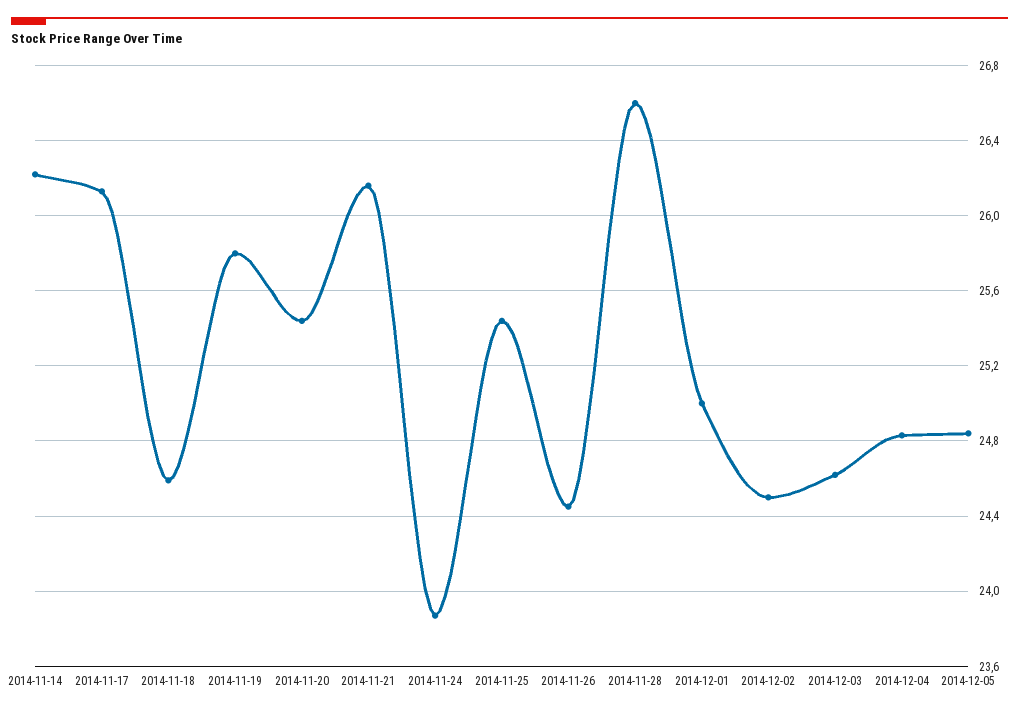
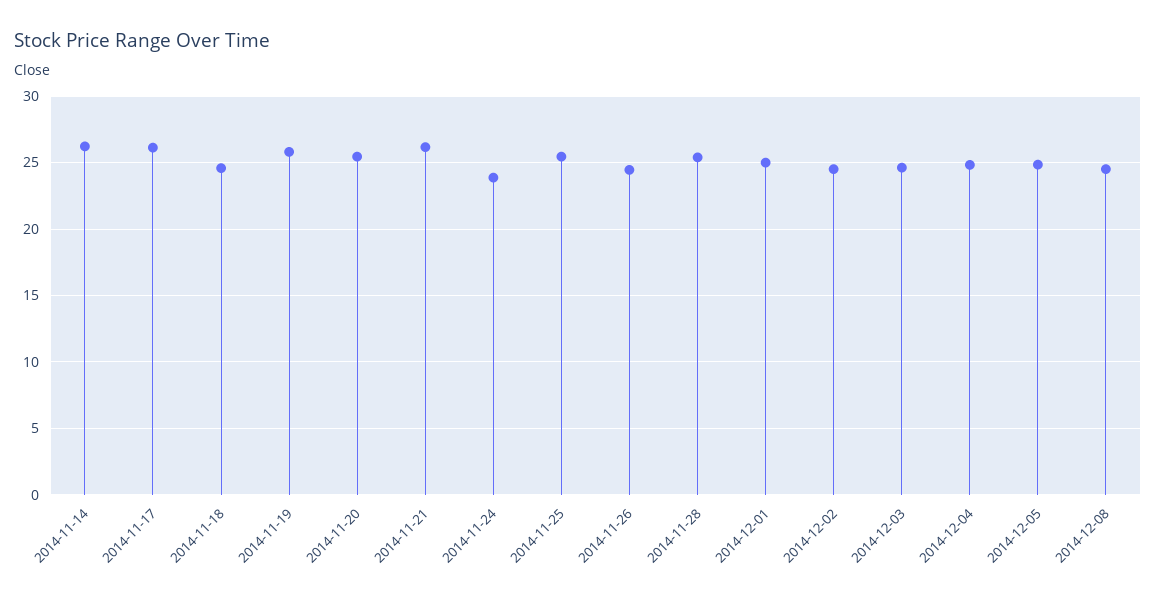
2014-11-28: 26.6 -> 25.5
2014-12-08: none -> 24.5

